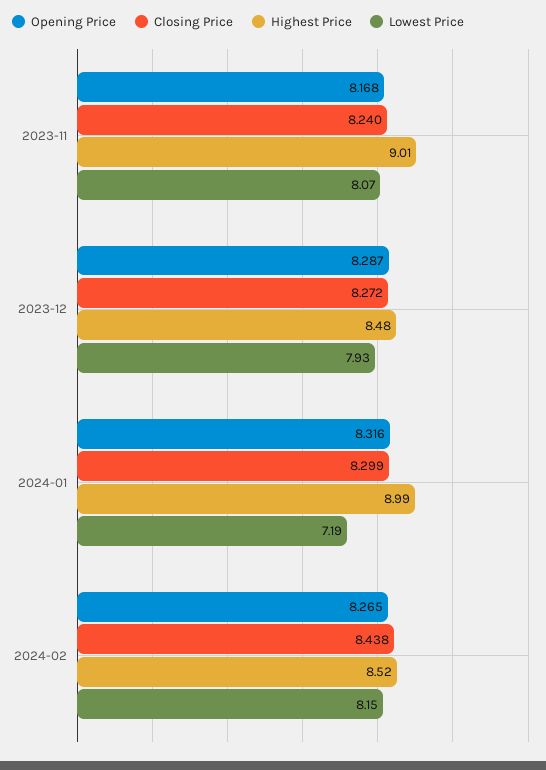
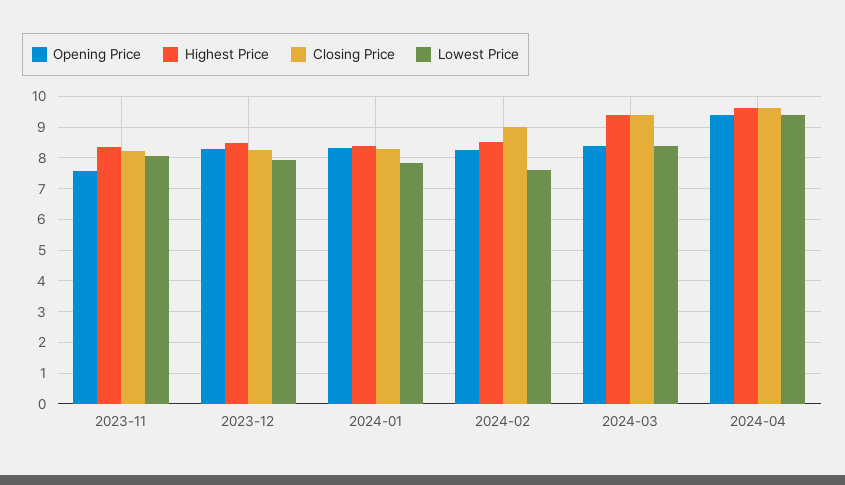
Opening Price, 2023-11: 8.168 -> 7.6
Highest Price, 2023-11: 9.01 -> 8.4
Highest Price, 2024-01: 8.99 -> 8.4
Lowest Price, 2024-01: 7.19 -> 7.8
Closing Price, 2024-02: 8.438 -> 9
Lowest Price, 2024-02: 8.15 -> 7.6
Opening Price, 2024-03: none -> 8.4
Highest Price, 2024-03: none -> 9.4
Closing Price, 2024-03: none -> 9.4
Lowest Price, 2024-03: none -> 8.4
Opening Price, 2024-04: none -> 9.4
Highest Price, 2024-04: none -> 9.6
Closing Price, 2024-04: none -> 9.6
Lowest Price, 2024-04: none -> 9.4

